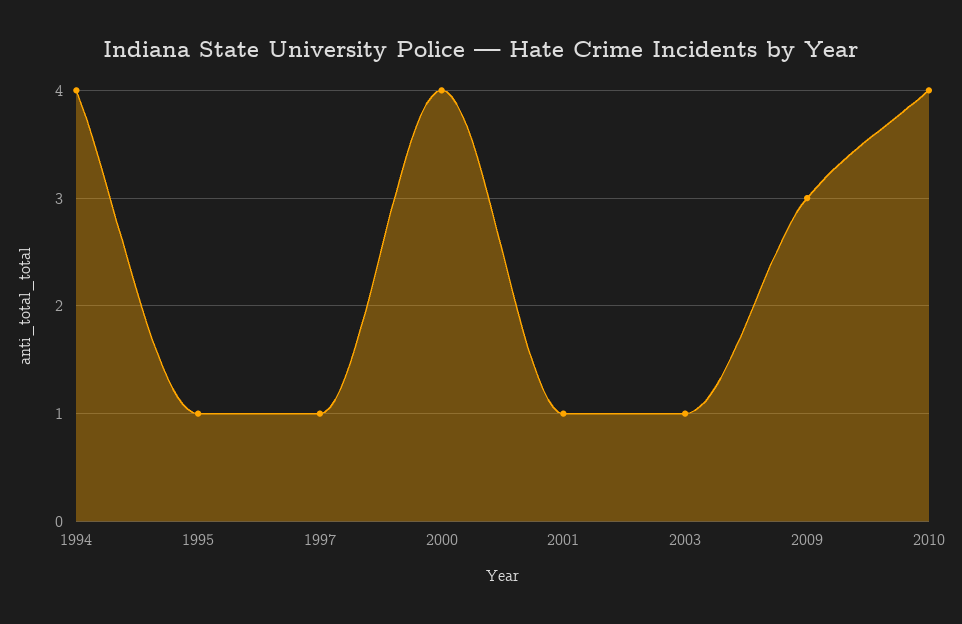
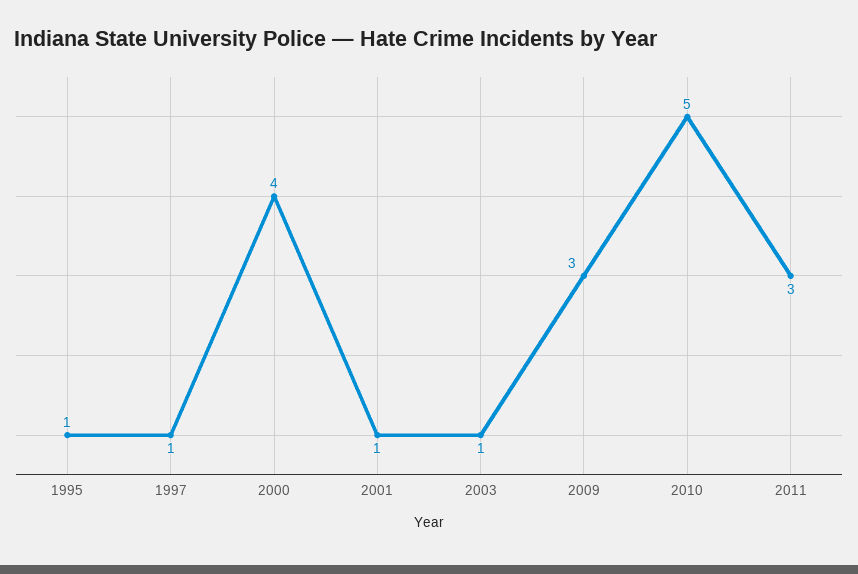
1994: 4 -> none
2010: 4 -> 5
2011: none -> 3

